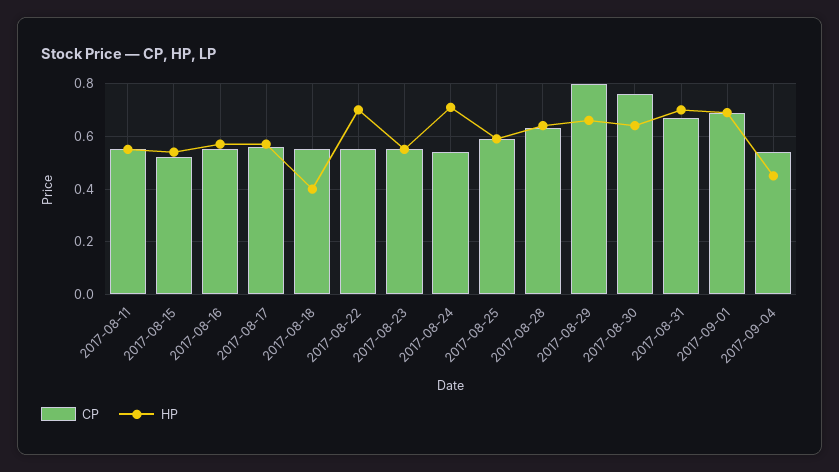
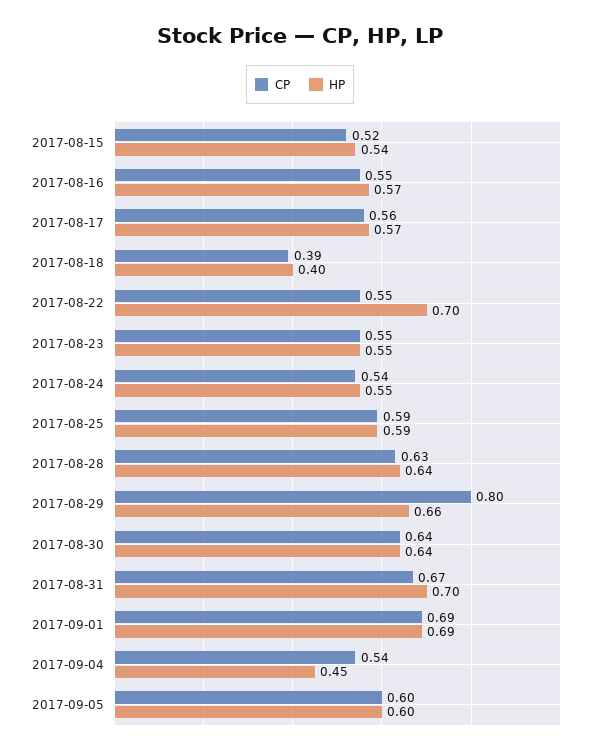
CP, 2017-08-11: 0.55 -> none
HP, 2017-08-11: 0.55 -> none
CP, 2017-08-18: 0.55 -> 0.39
HP, 2017-08-24: 0.7 -> 0.55
CP, 2017-08-30: 0.75 -> 0.64
CP, 2017-09-05: none -> 0.6
HP, 2017-09-05: none -> 0.6

